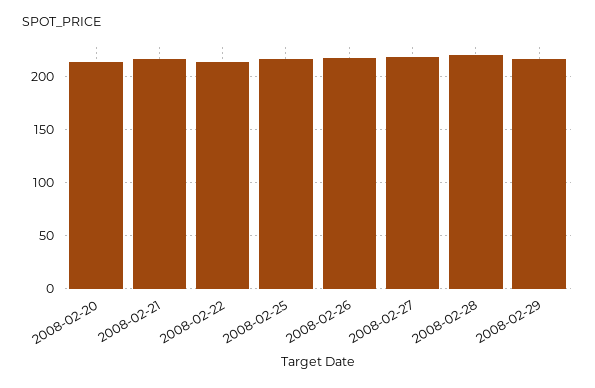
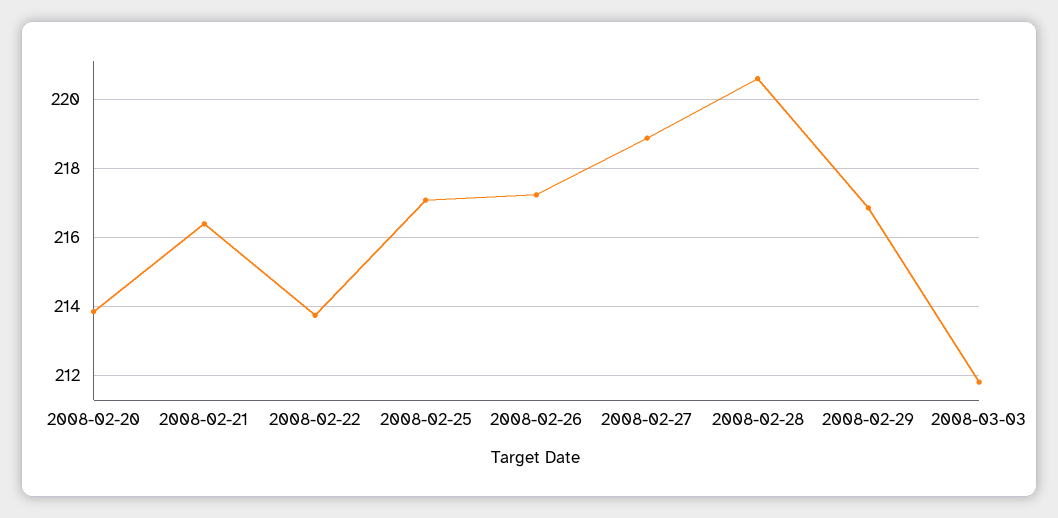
2008-03-03: none -> 211.8

